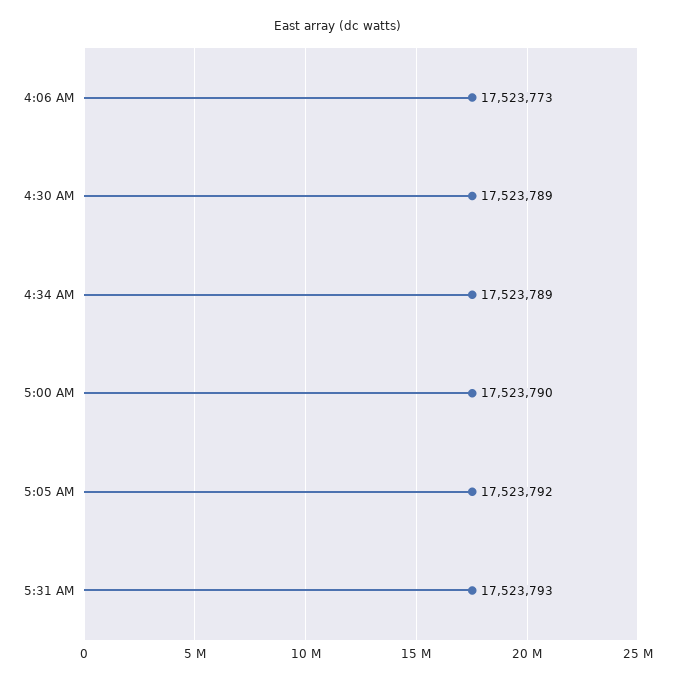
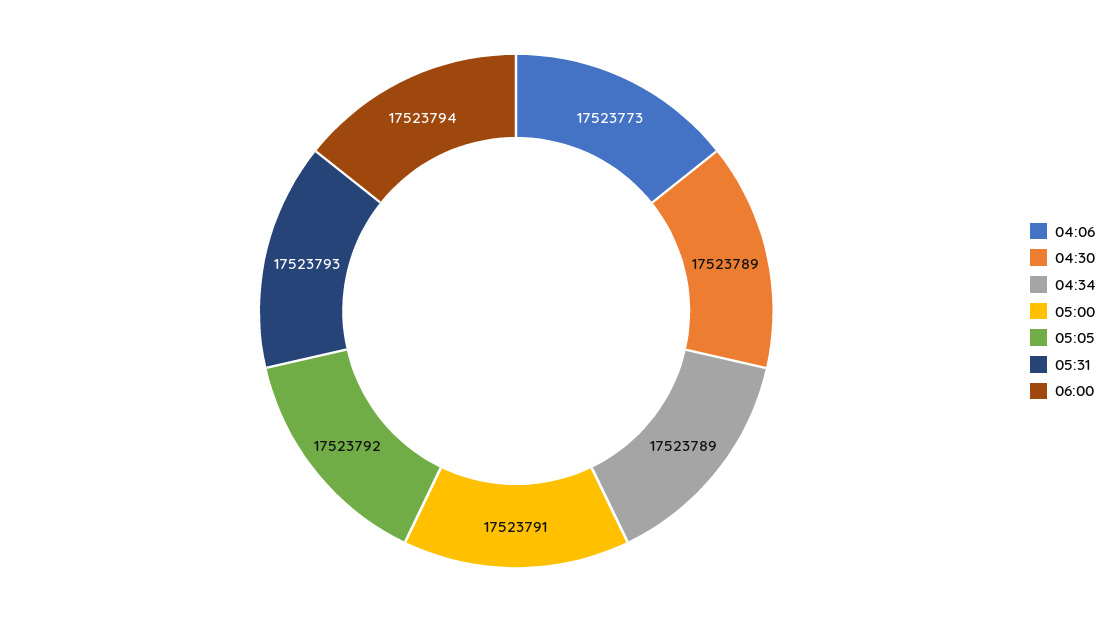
5:00 AM: 17523790 -> 17523791
06:00: none -> 17523794

